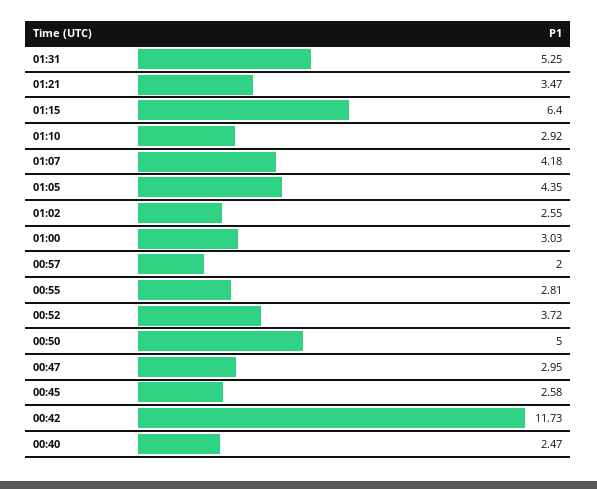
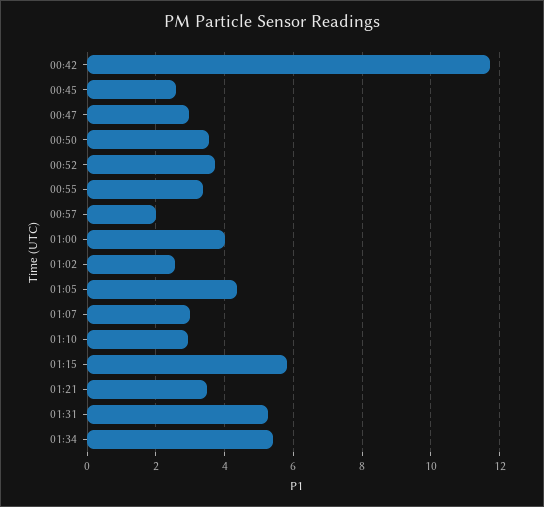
01:15: 6.4 -> 5.8
01:07: 4.18 -> 3
01:00: 3.03 -> 4
00:55: 2.81 -> 3.4
00:50: 5 -> 3.6
00:40: 2.47 -> none
01:34: none -> 5.4

